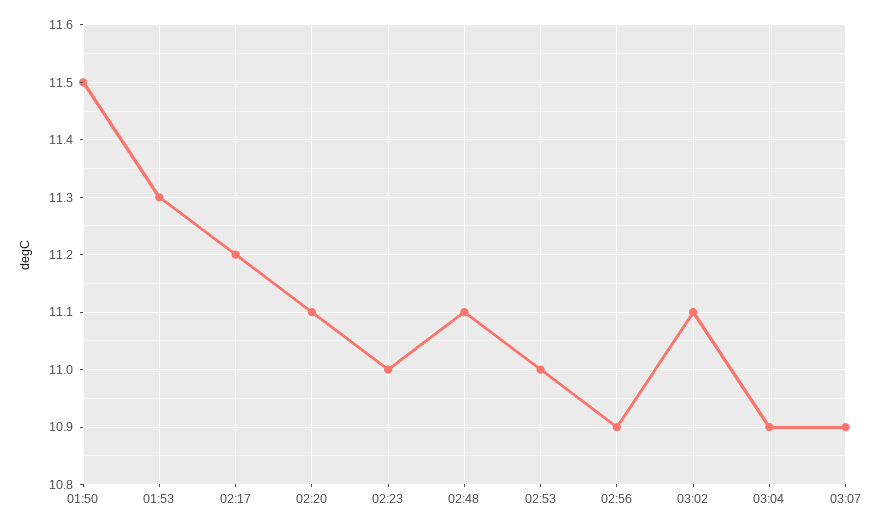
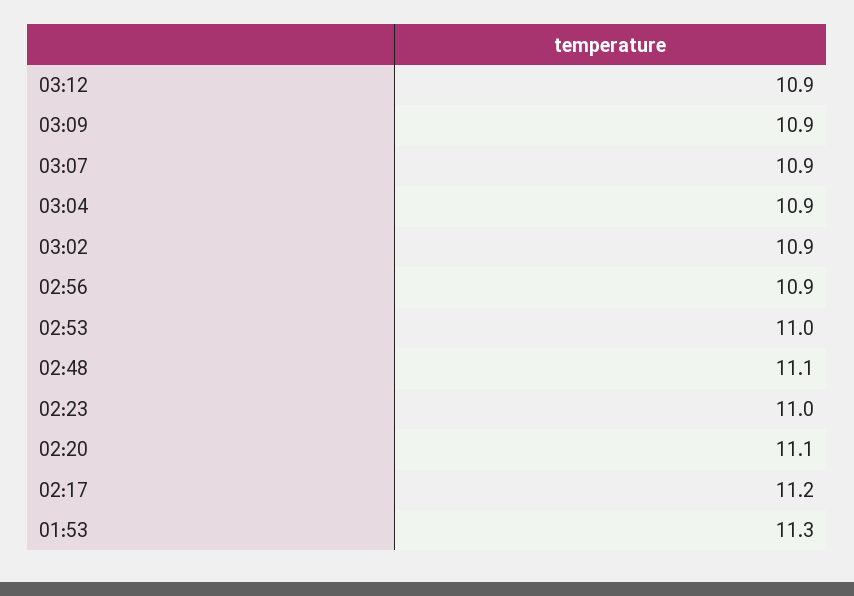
01:50: 11.5 -> none
03:02: 11.1 -> 10.9
03:12: none -> 10.9
03:09: none -> 10.9

